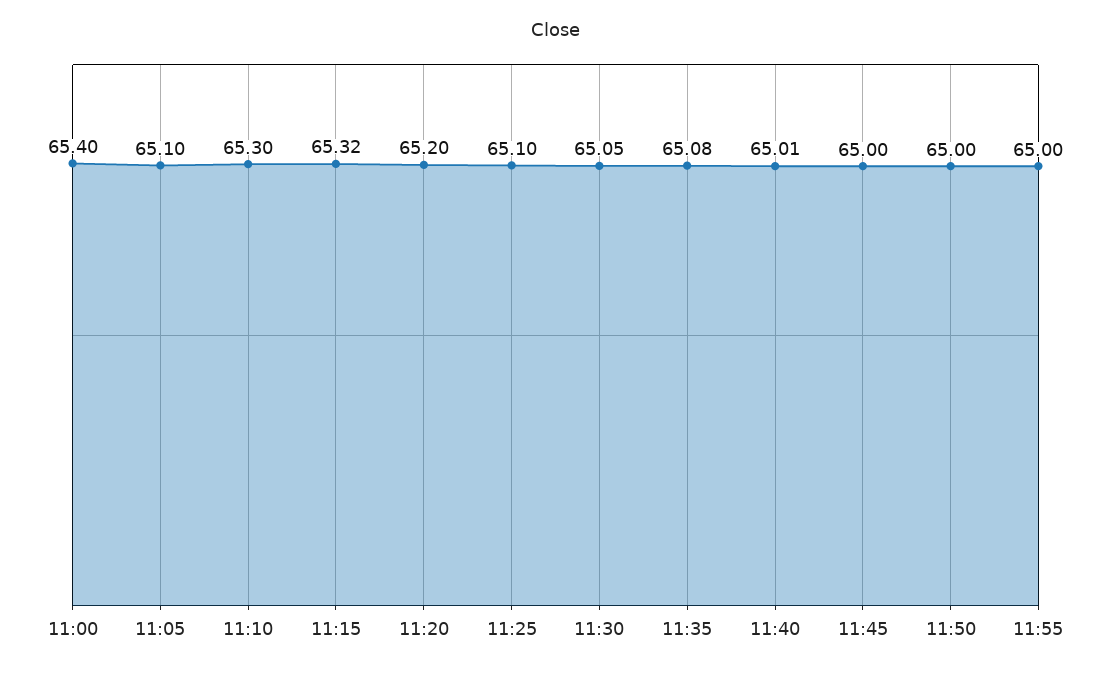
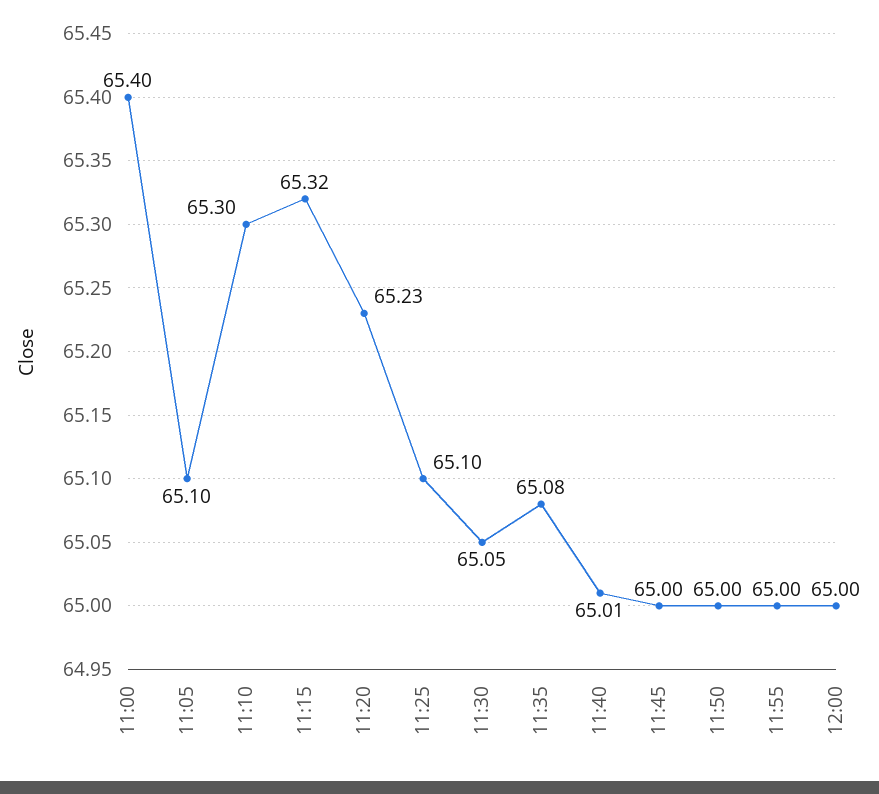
11:20: 65.2 -> 65.23
12:00: none -> 65

